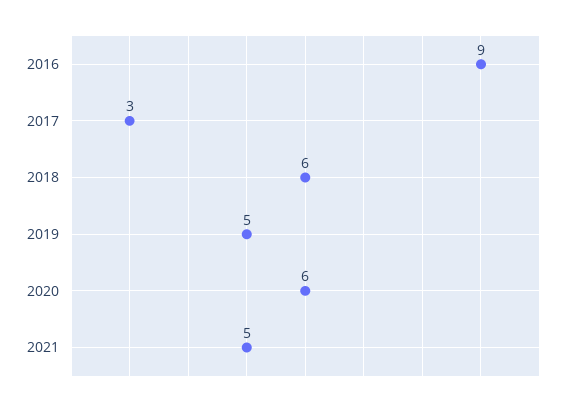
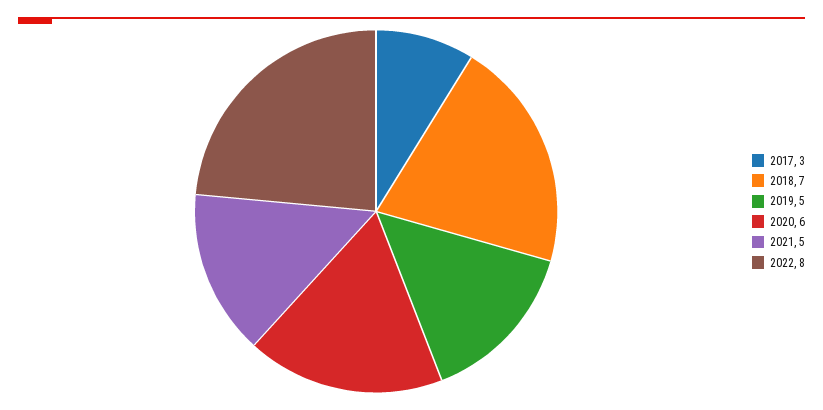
2016: 9 -> none
2018: 6 -> 7
2022: none -> 8

